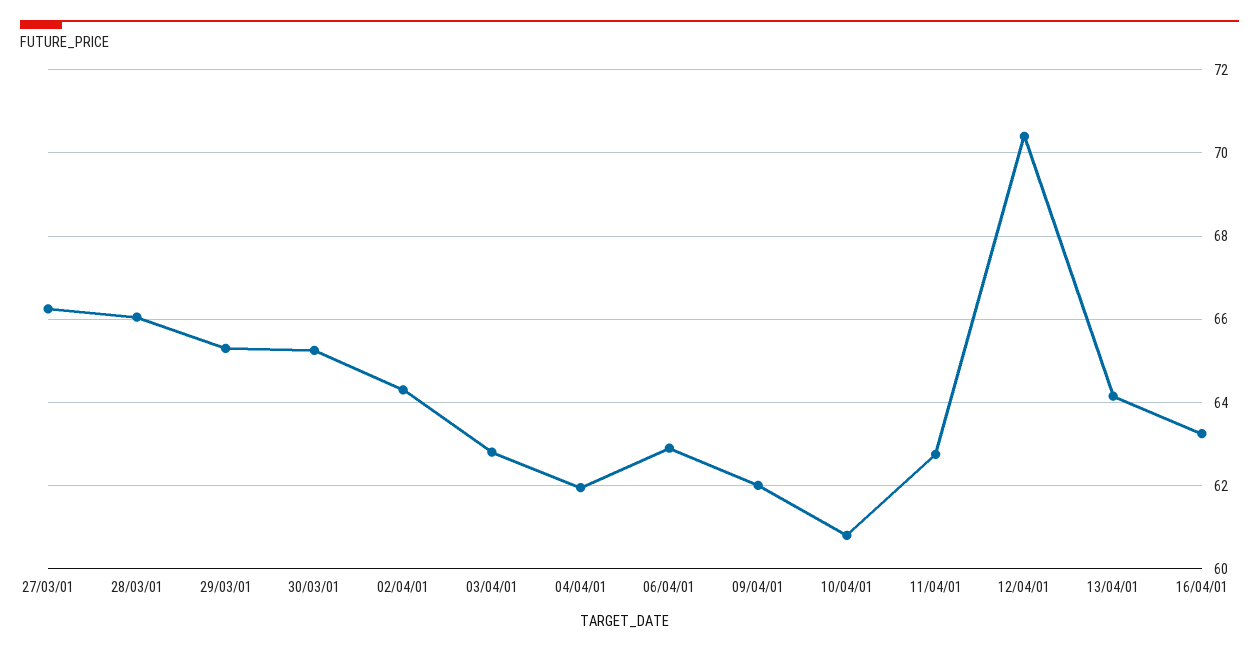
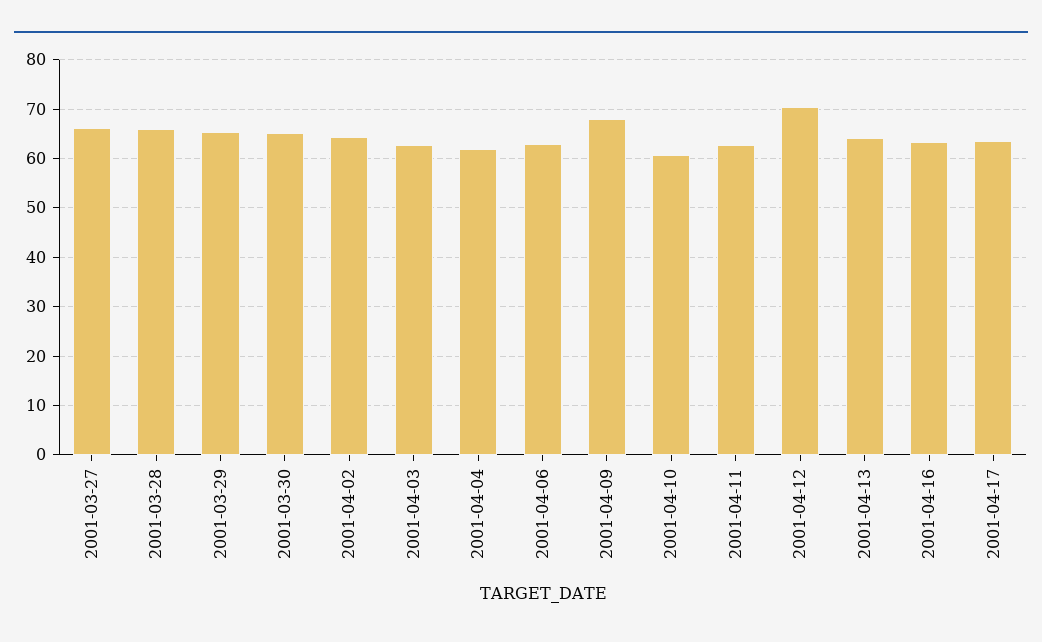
09/04/01: 62 -> 68
2001-04-17: none -> 64

